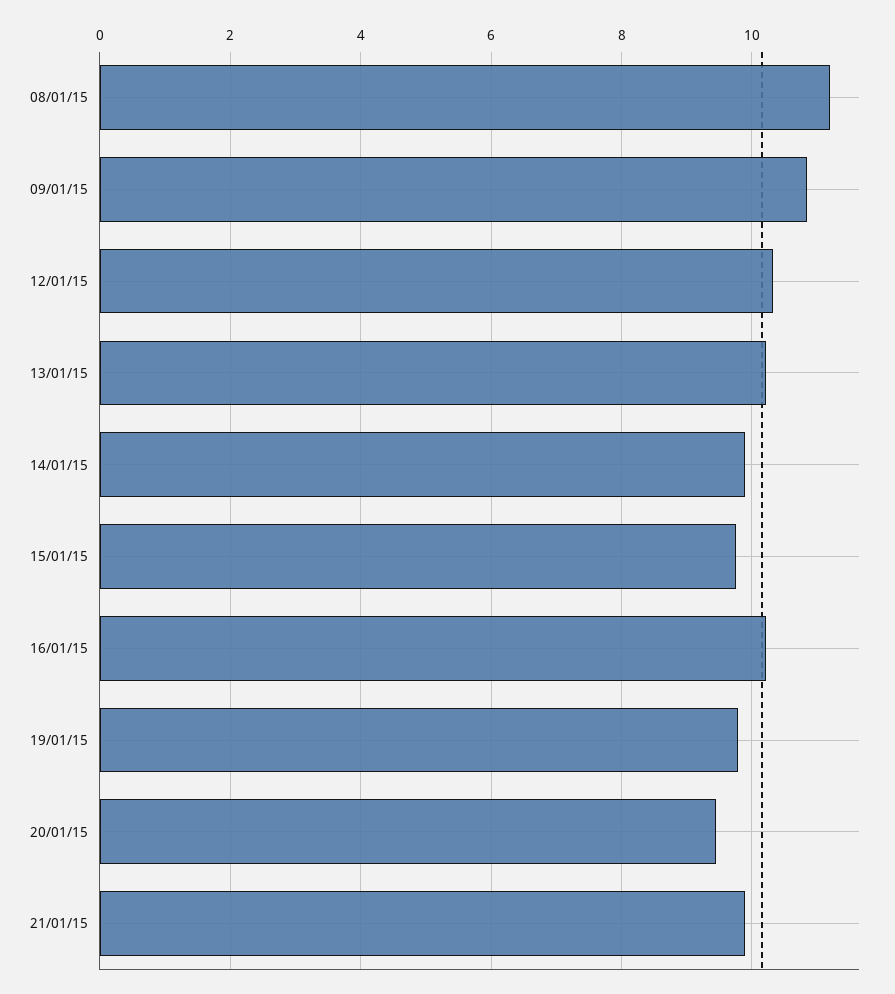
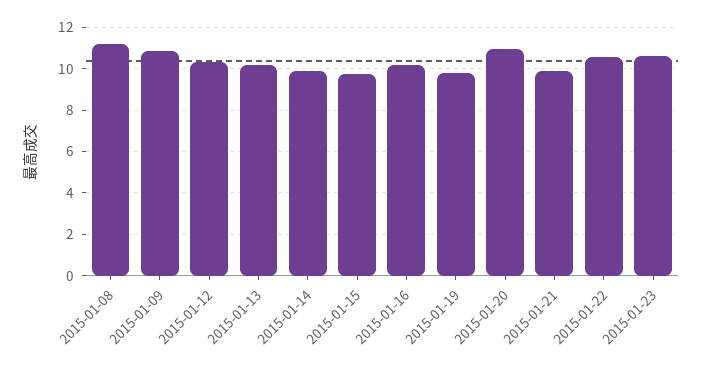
20/01/15: 9.4 -> 11
2015-01-22: none -> 10.5
2015-01-23: none -> 10.5

